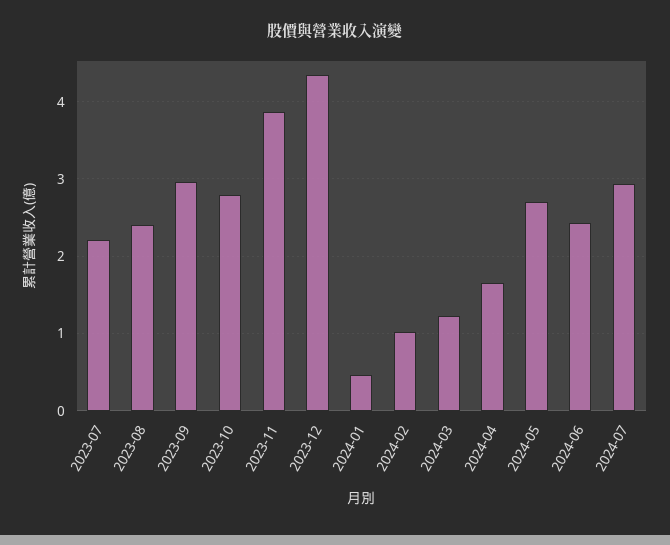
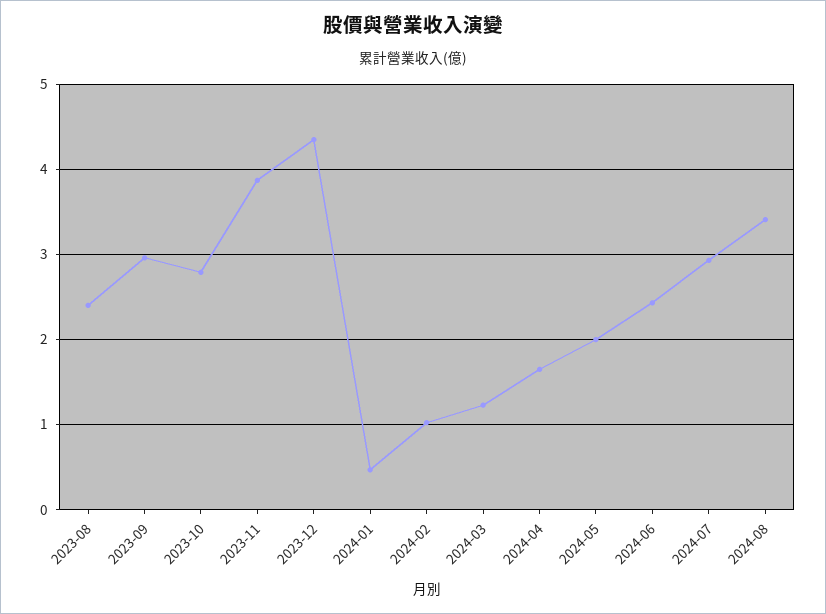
2023-07: 2.2 -> none
2024-05: 2.7 -> 2
2024-08: none -> 3.4

